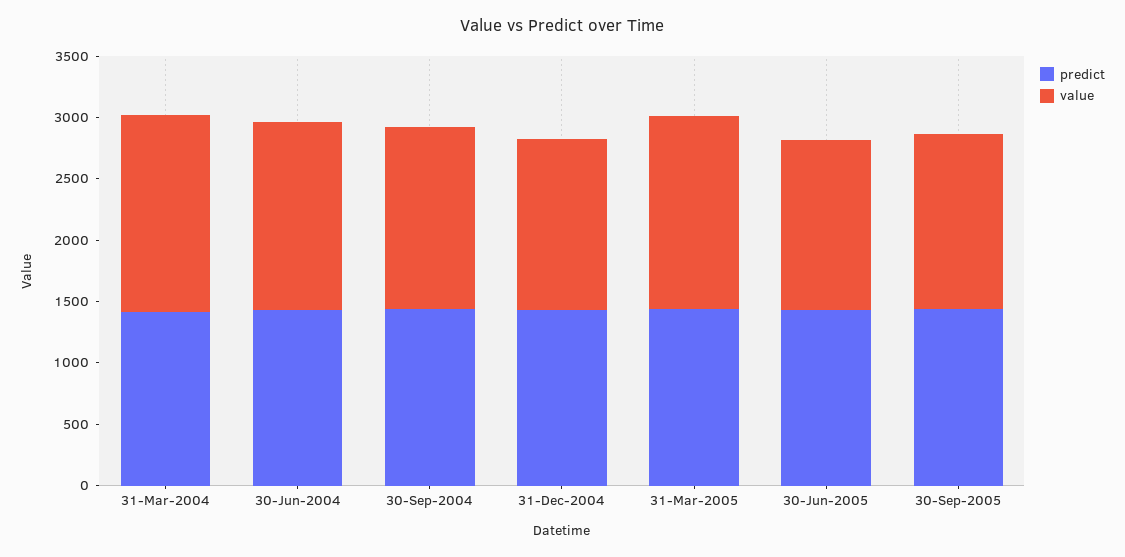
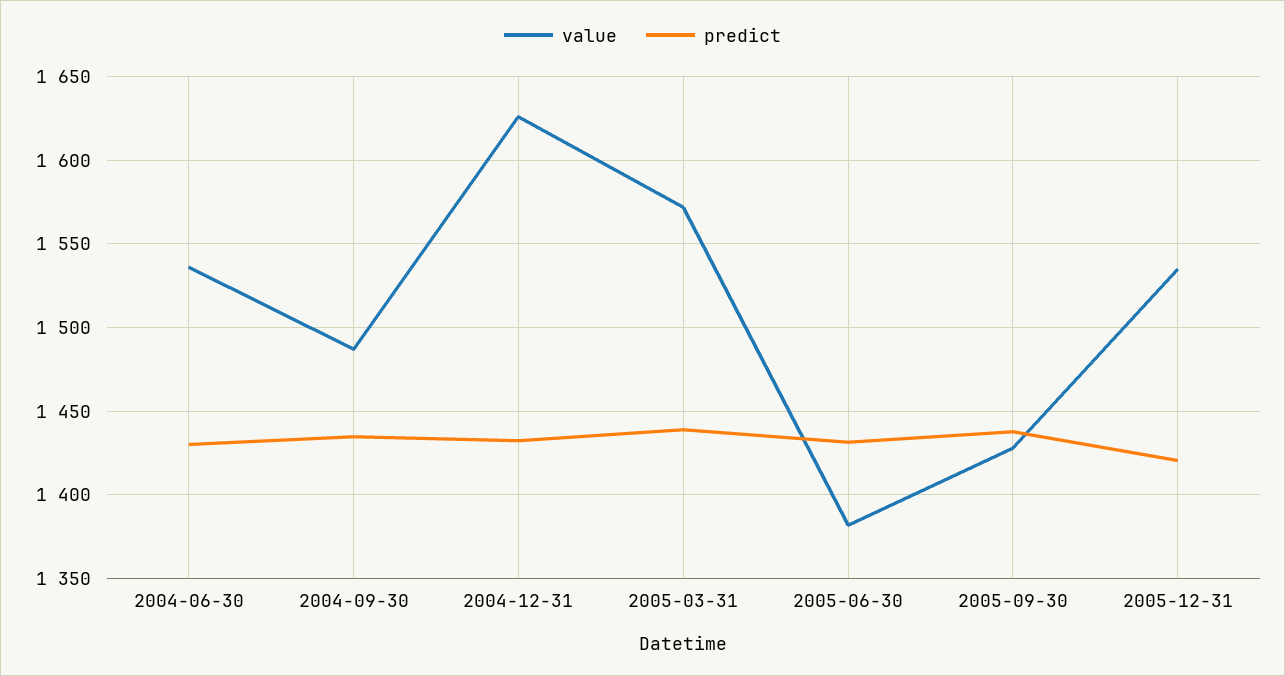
predict, 31-Mar-2004: 1400 -> none
value, 31-Mar-2004: 1600 -> none
value, 31-Dec-2004: 1400 -> 1625
value, 2005-12-31: none -> 1535
predict, 2005-12-31: none -> 1420

